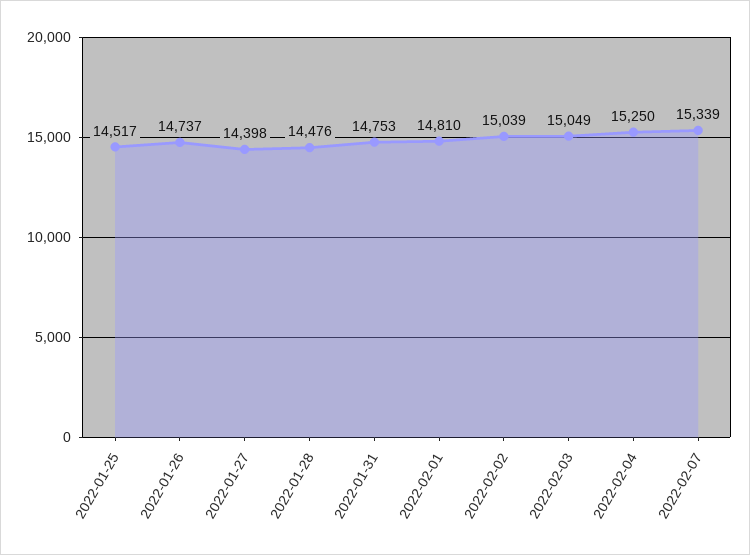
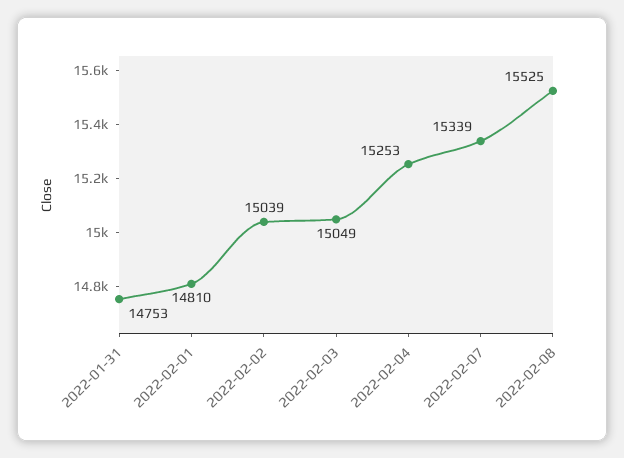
2022-01-25: 14517 -> none
2022-01-26: 14737 -> none
2022-01-27: 14398 -> none
2022-01-28: 14476 -> none
2022-02-04: 15250 -> 15253
2022-02-08: none -> 15525

